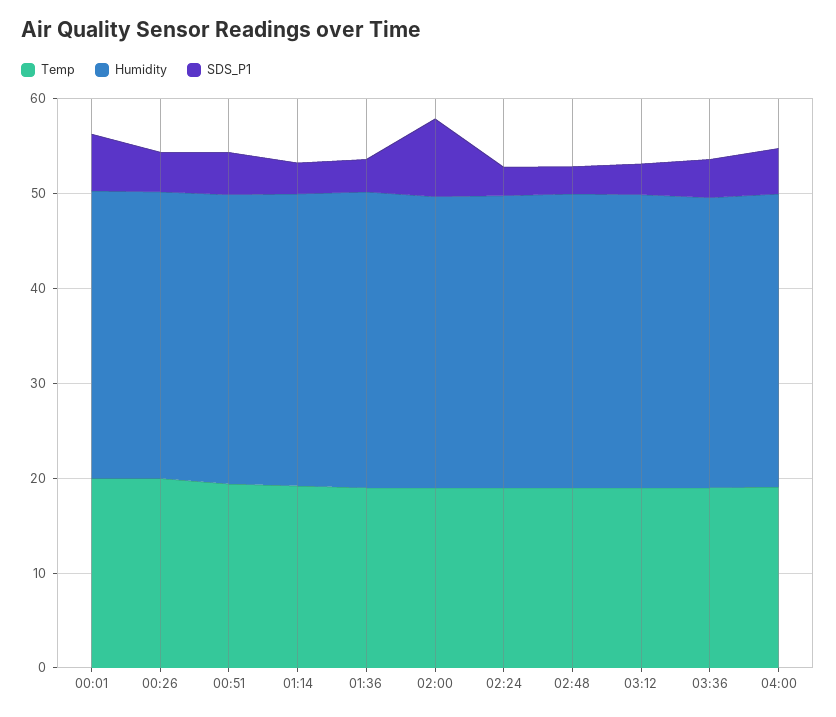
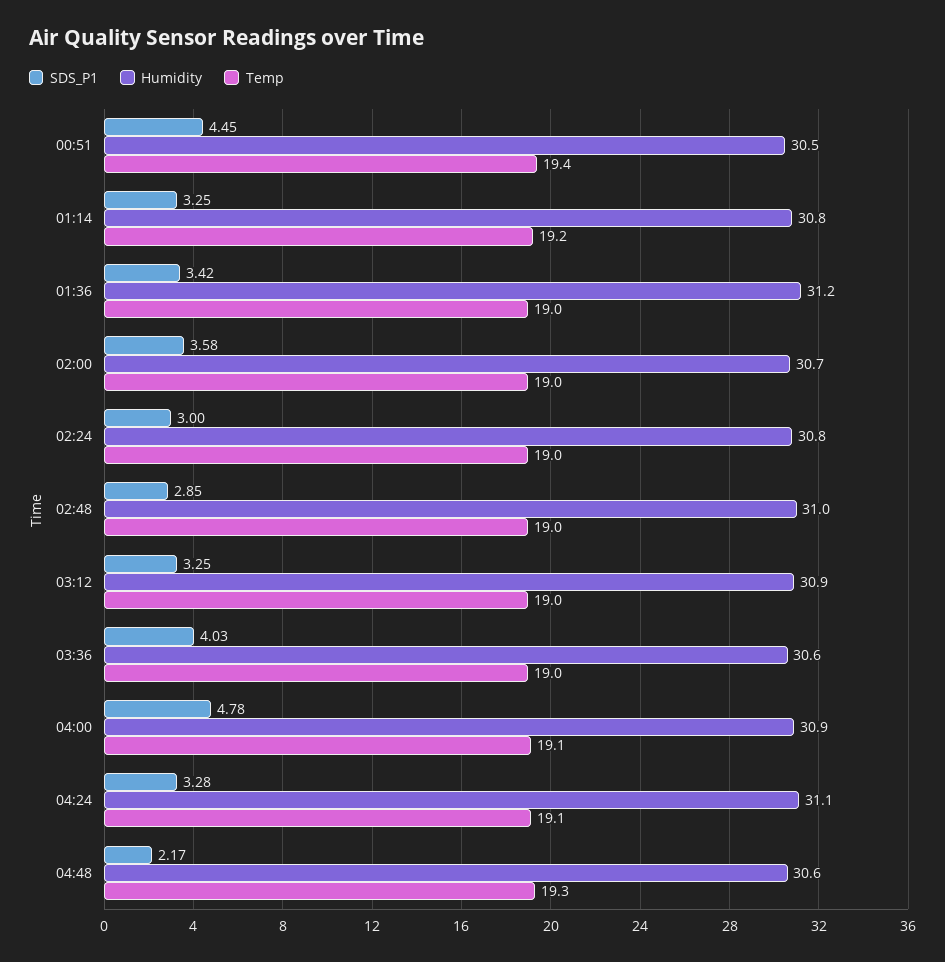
Temp, 00:01: 20 -> none
Humidity, 00:01: 30 -> none
SDS_P1, 00:01: 6 -> none
Temp, 00:26: 20 -> none
Humidity, 00:26: 30 -> none
SDS_P1, 00:26: 4 -> none
SDS_P1, 02:00: 8 -> 3.58
SDS_P1, 04:24: none -> 3.28
Humidity, 04:24: none -> 31.1
Temp, 04:24: none -> 19.1
SDS_P1, 04:48: none -> 2.17
Humidity, 04:48: none -> 30.6
Temp, 04:48: none -> 19.3

